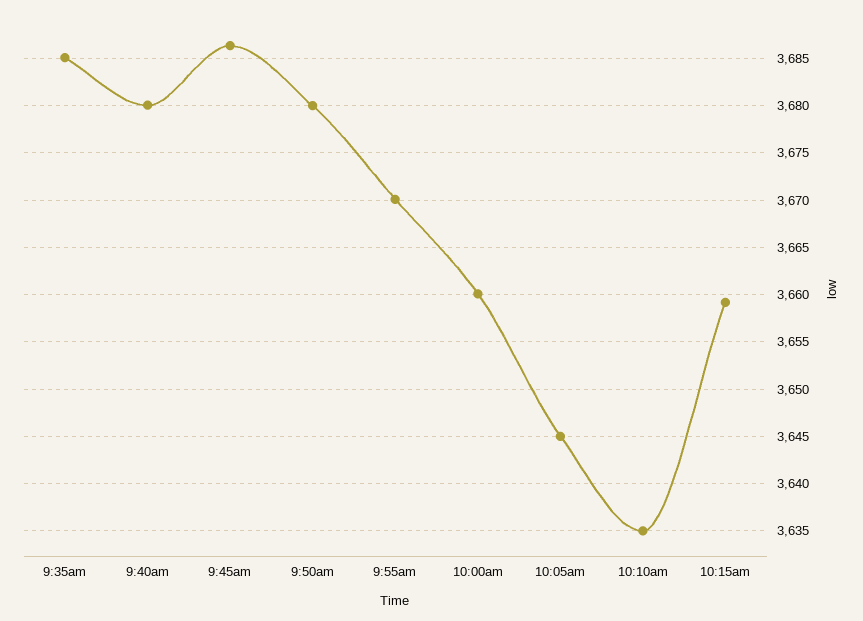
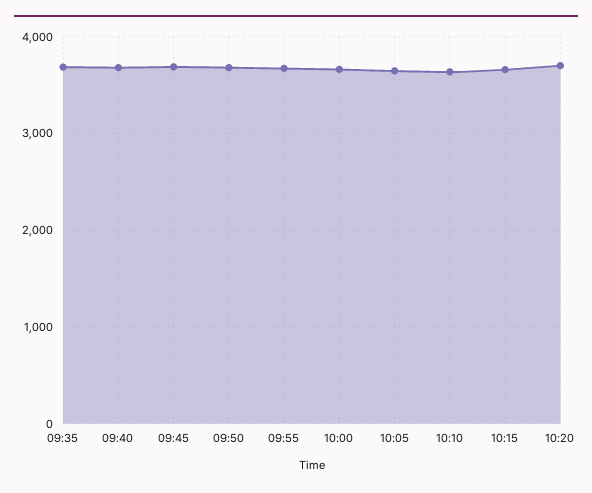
10:20: none -> 3700

